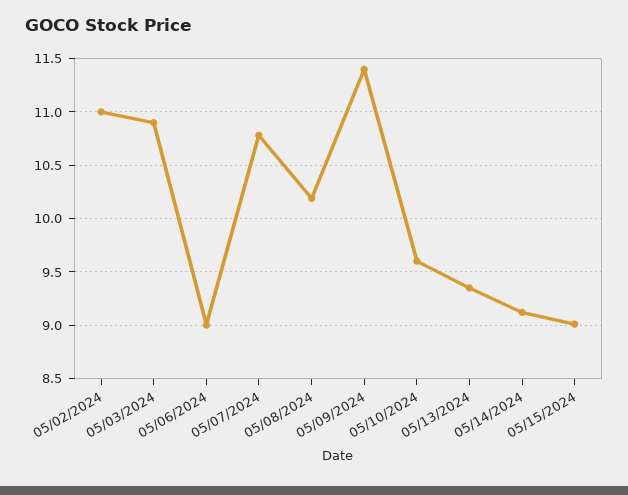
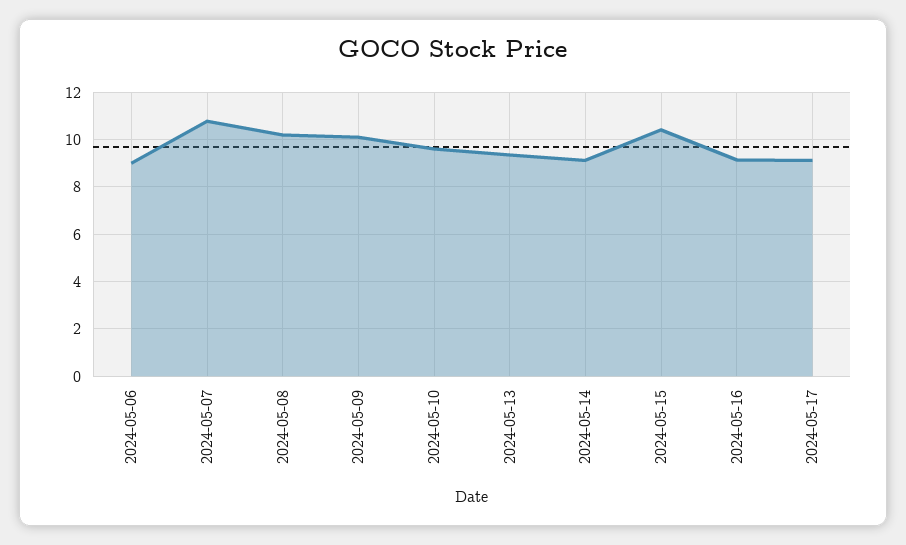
05/02/2024: 11 -> none
05/03/2024: 10.9 -> none
05/09/2024: 11.4 -> 10
05/15/2024: 9 -> 10.5
2024-05-16: none -> 9
2024-05-17: none -> 9

